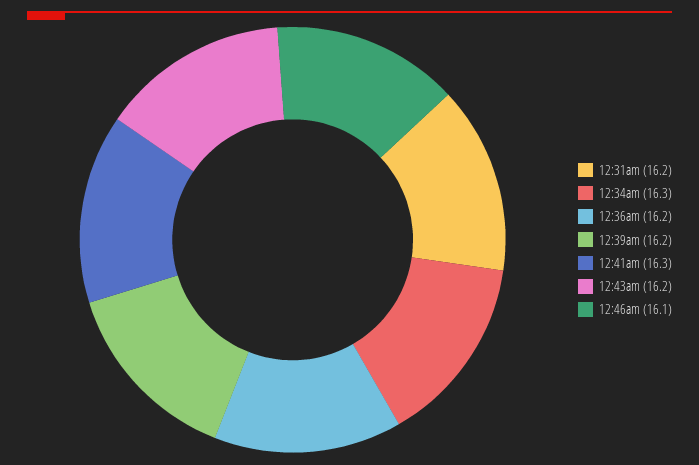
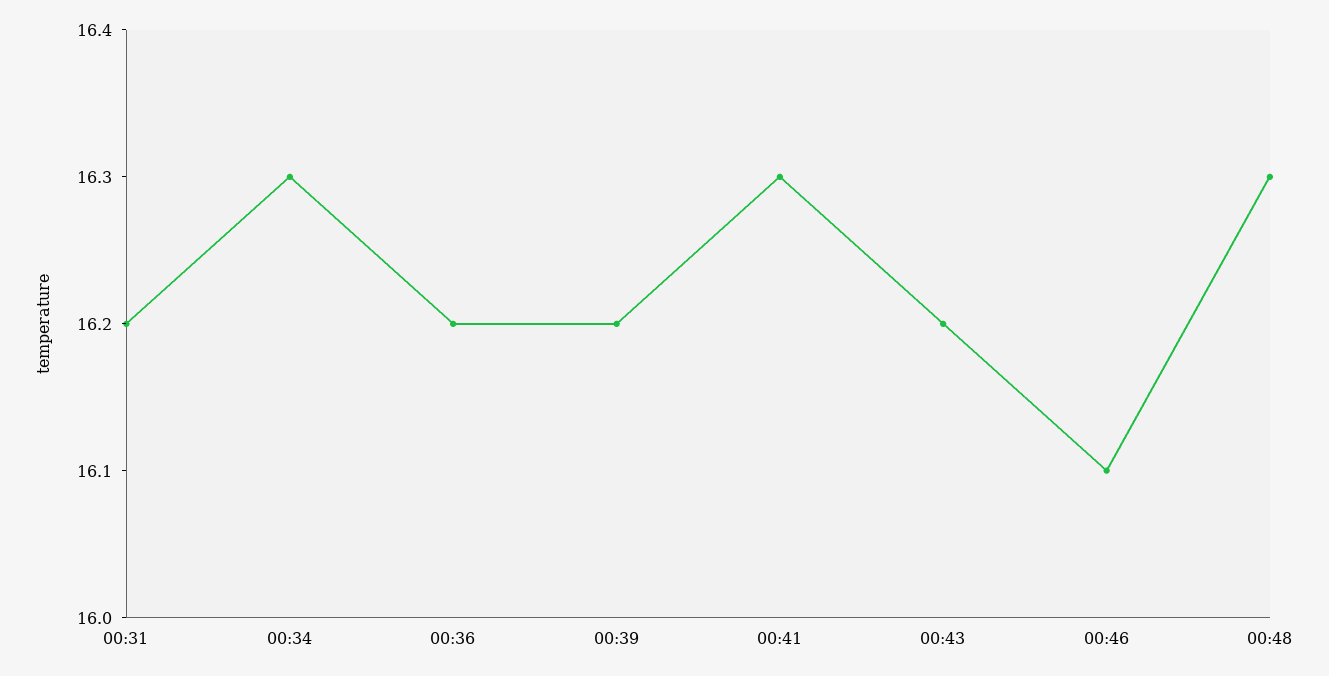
00:48: none -> 16.3

